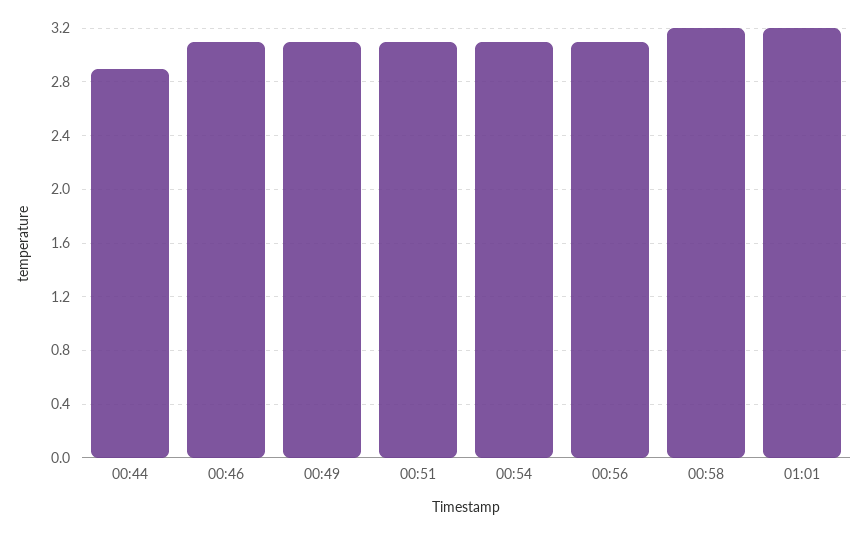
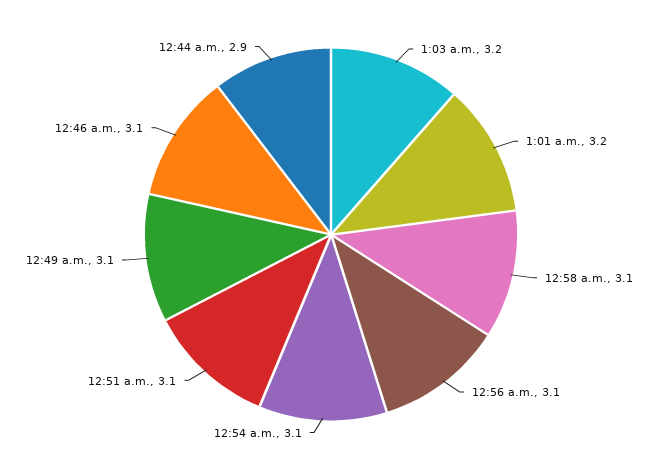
00:58: 3.2 -> 3.1
1:03 a.m.: none -> 3.2

